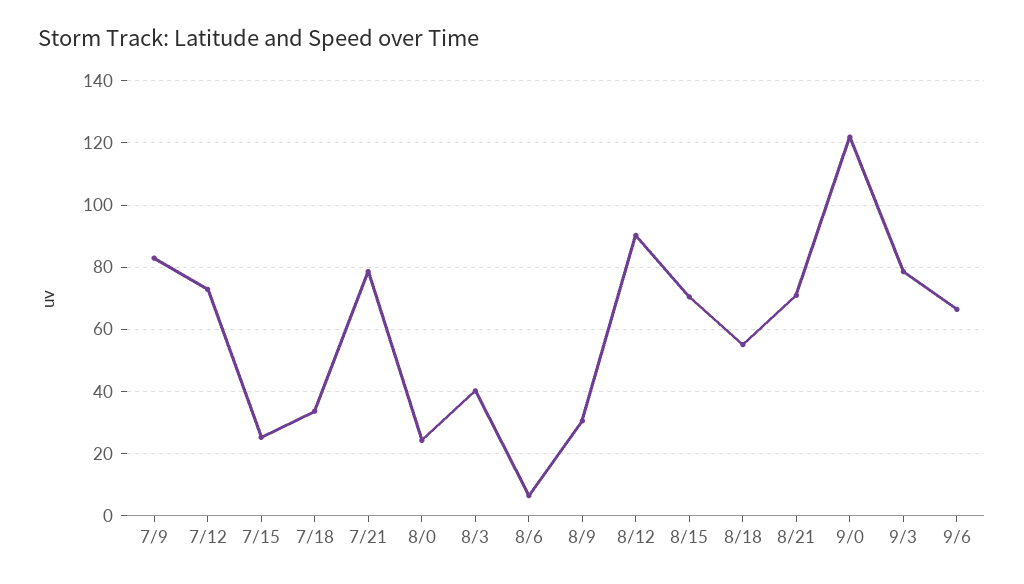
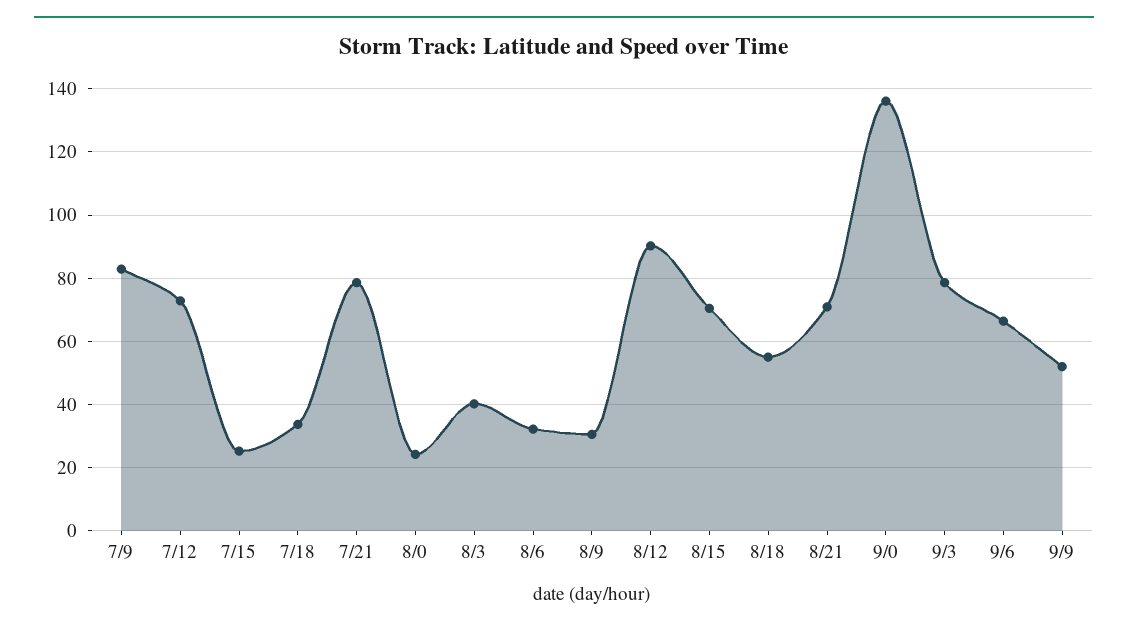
8/6: 6 -> 32
9/0: 122 -> 136
9/9: none -> 52

